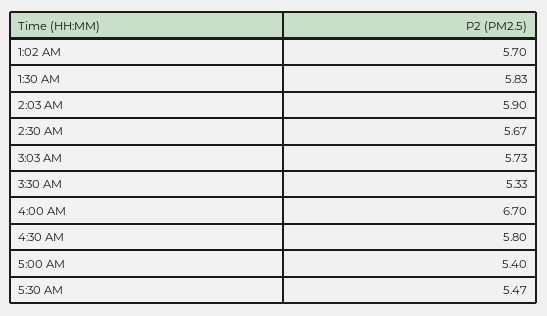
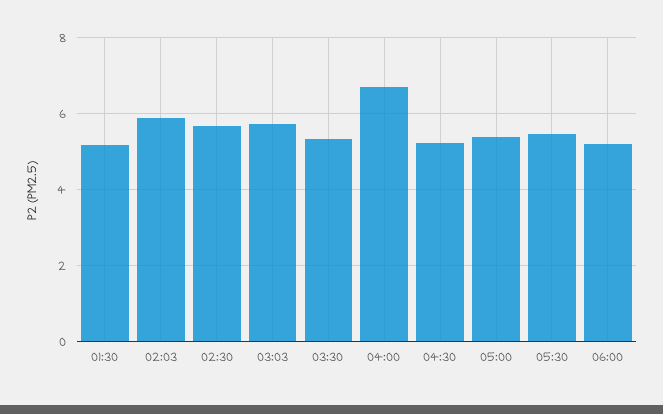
1:02 AM: 5.7 -> none
1:30 AM: 5.83 -> 5.2
4:30 AM: 5.8 -> 5.2
06:00: none -> 5.2

